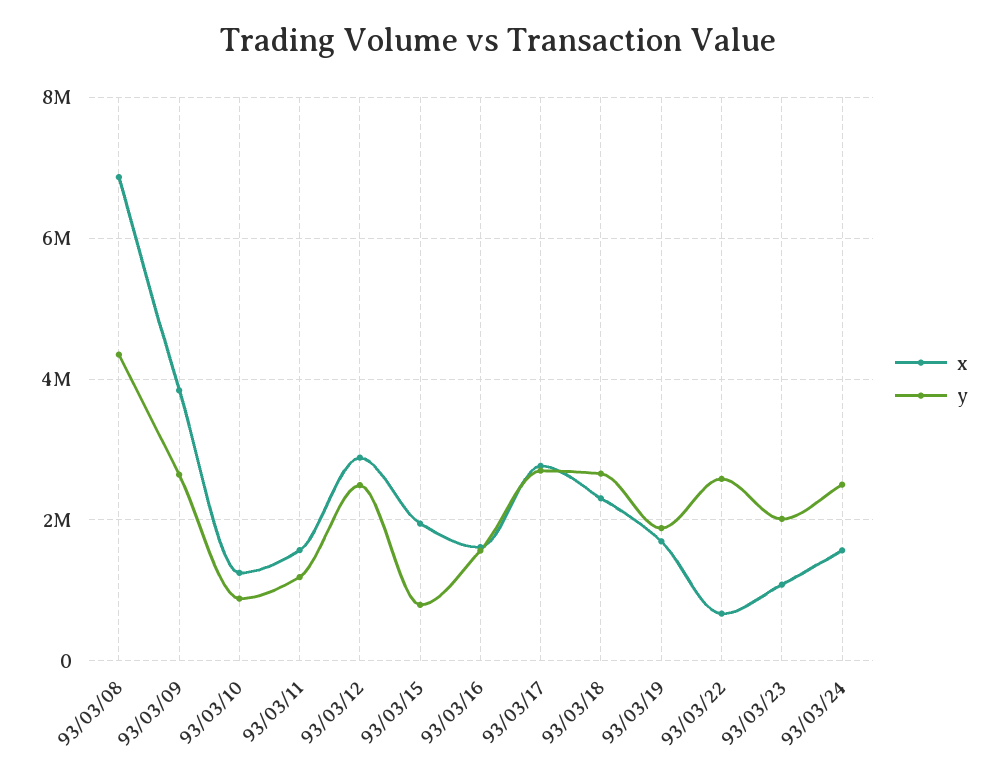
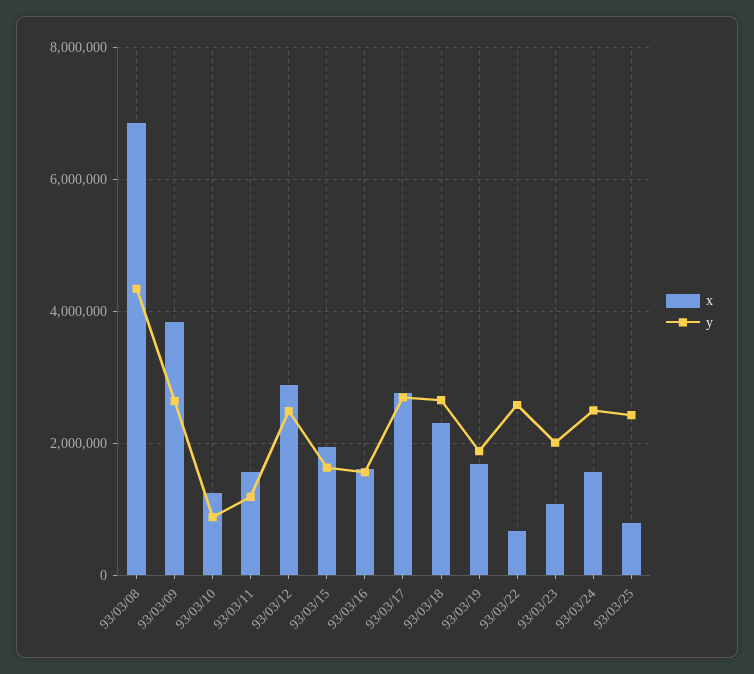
y, 93/03/15: 800000 -> 1600000
x, 93/03/25: none -> 800000
y, 93/03/25: none -> 2400000

